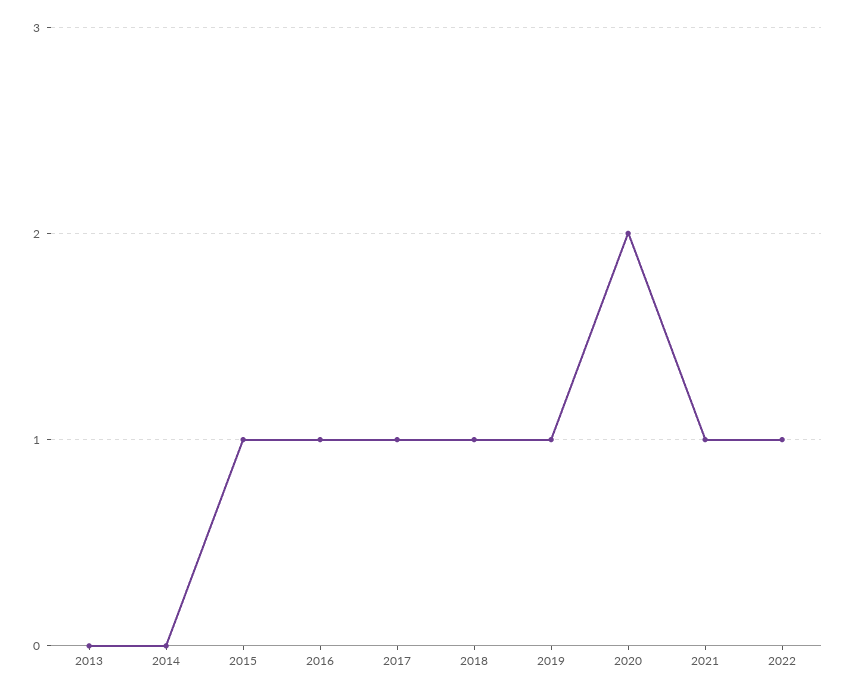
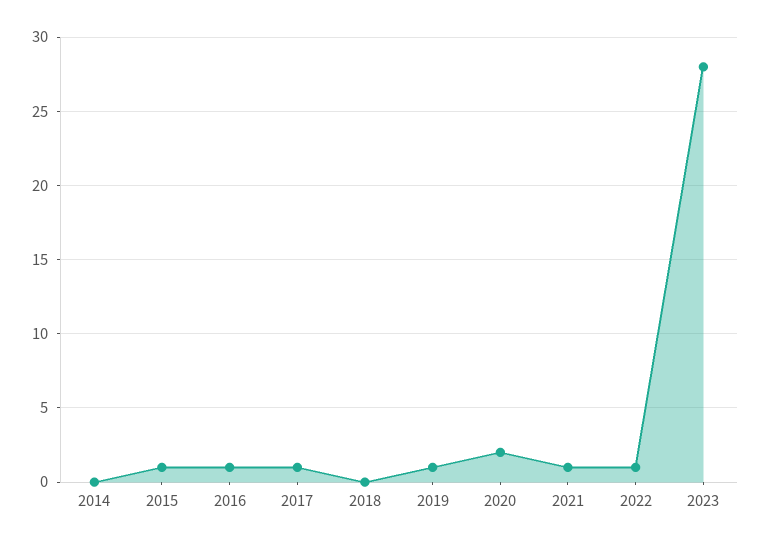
2013: 0 -> none
2018: 1 -> 0
2023: none -> 28

